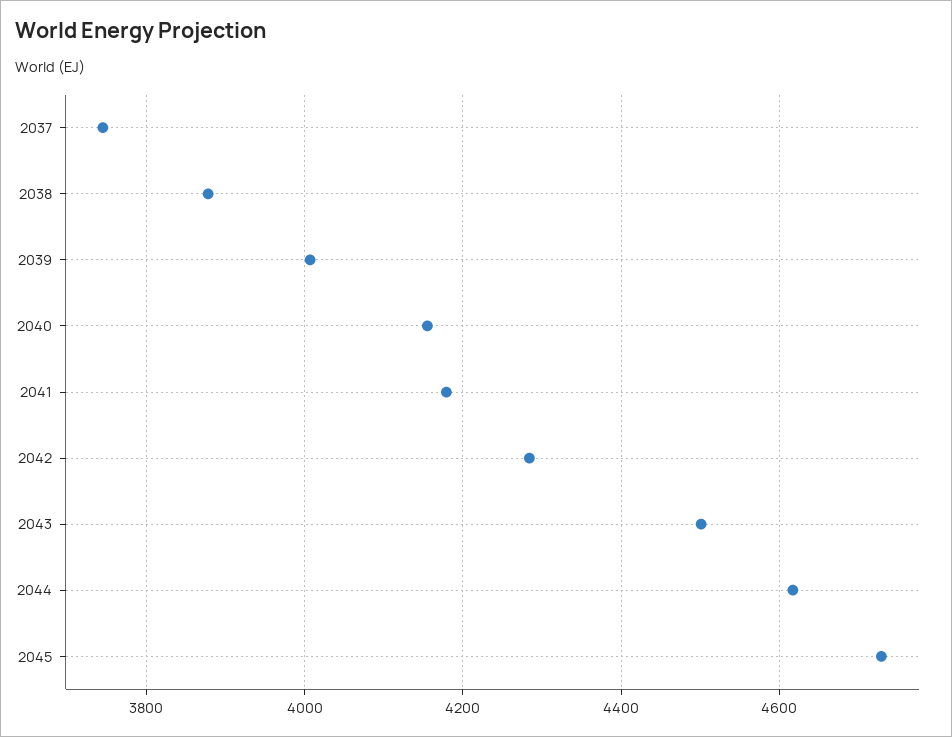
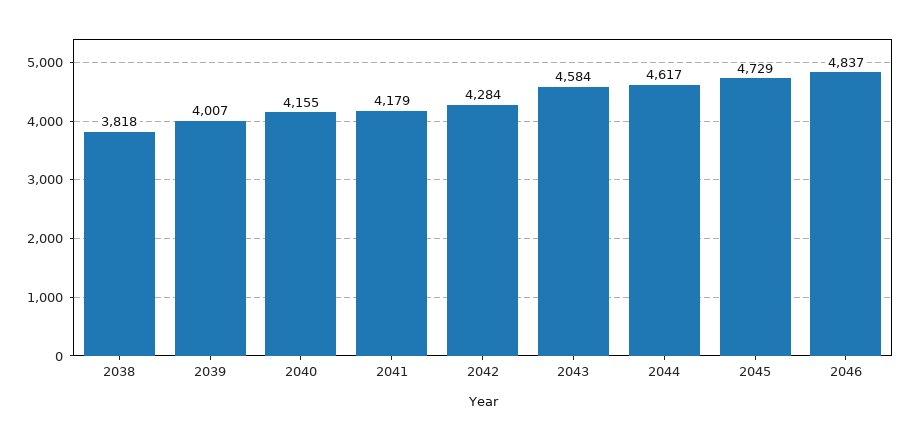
2037: 3740 -> none
2038: 3880 -> 3818
2043: 4500 -> 4584
2046: none -> 4837

